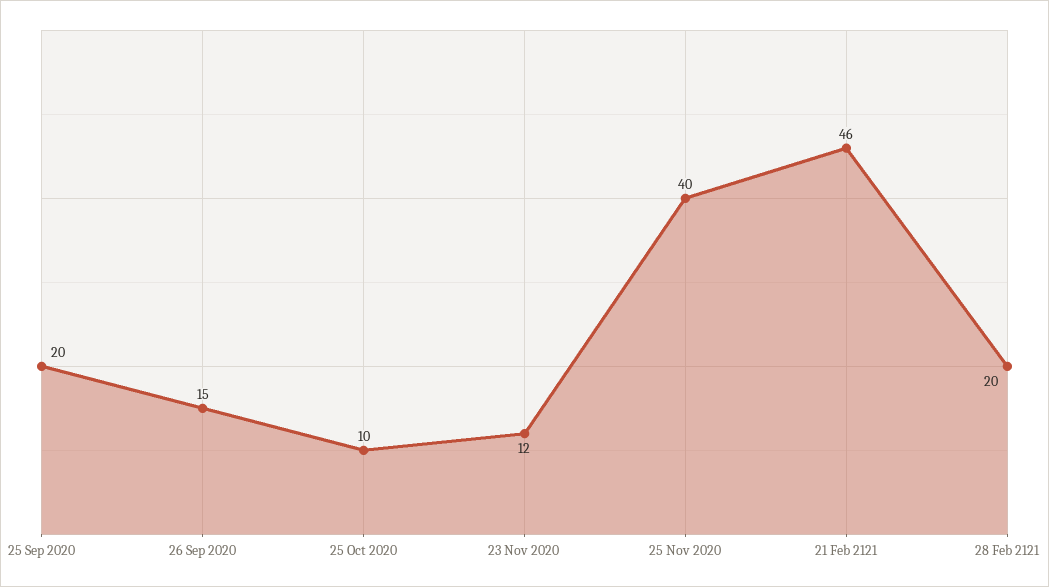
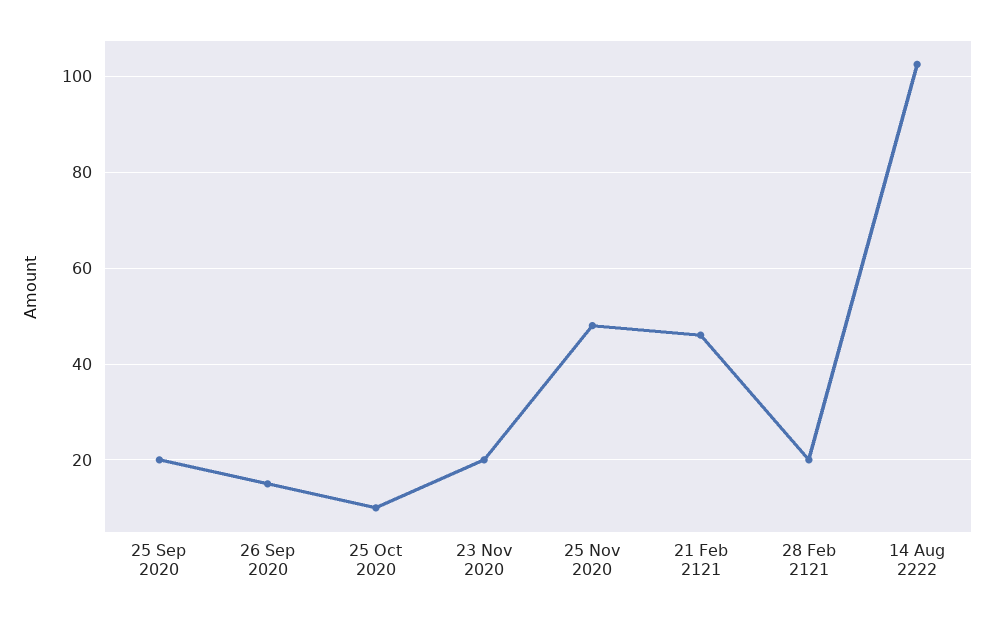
23 Nov 2020: 12 -> 20
25 Nov 2020: 40 -> 48
14 Aug 2222: none -> 102

